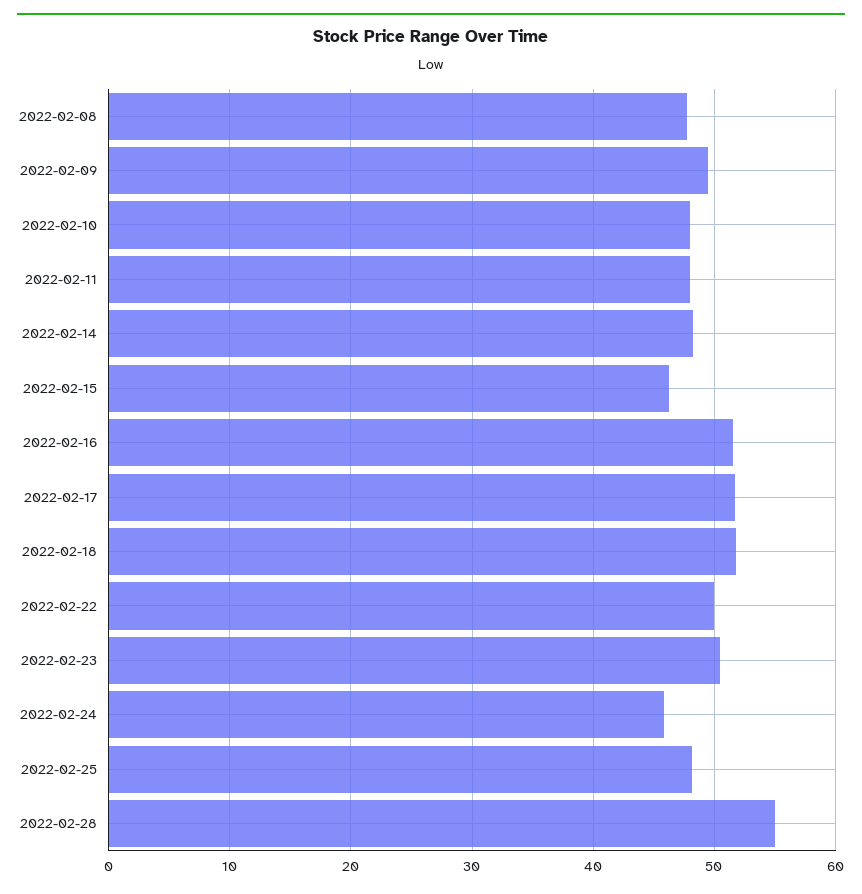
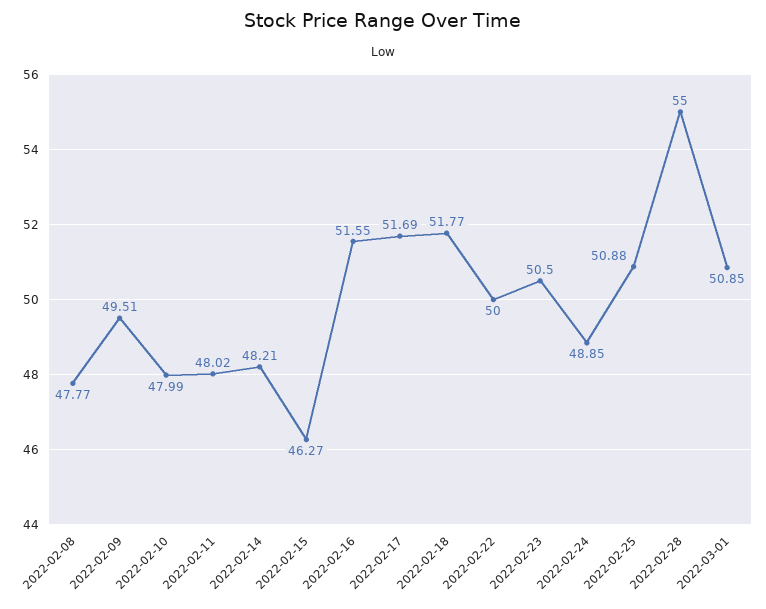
2022-02-24: 46 -> 48.85
2022-02-25: 48 -> 50.88
2022-03-01: none -> 50.85

